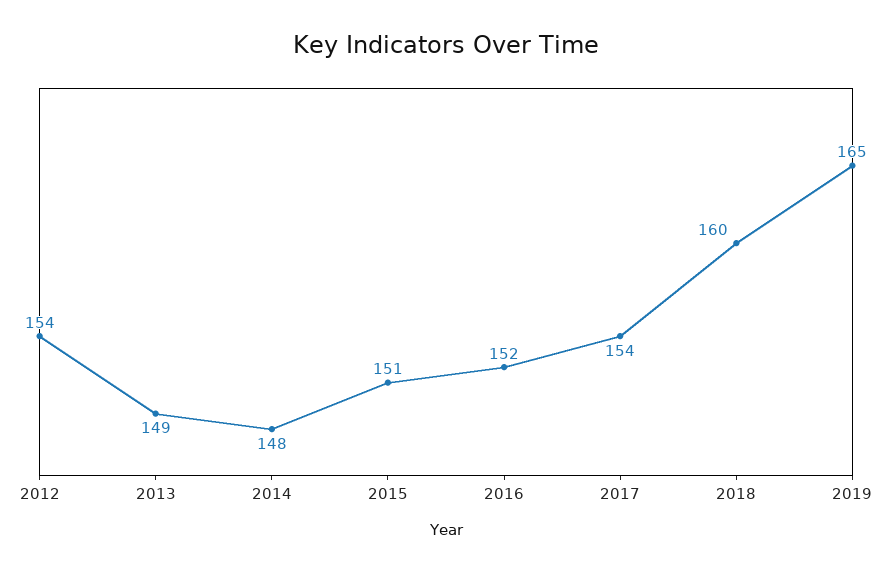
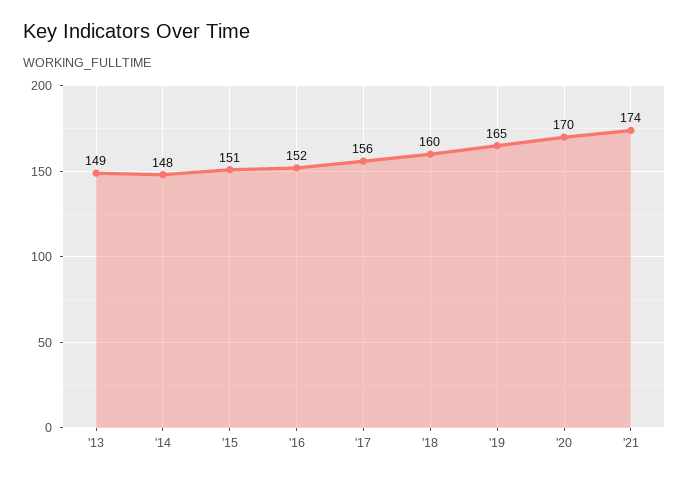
2012: 154 -> none
2017: 154 -> 156
'20: none -> 170
'21: none -> 174

